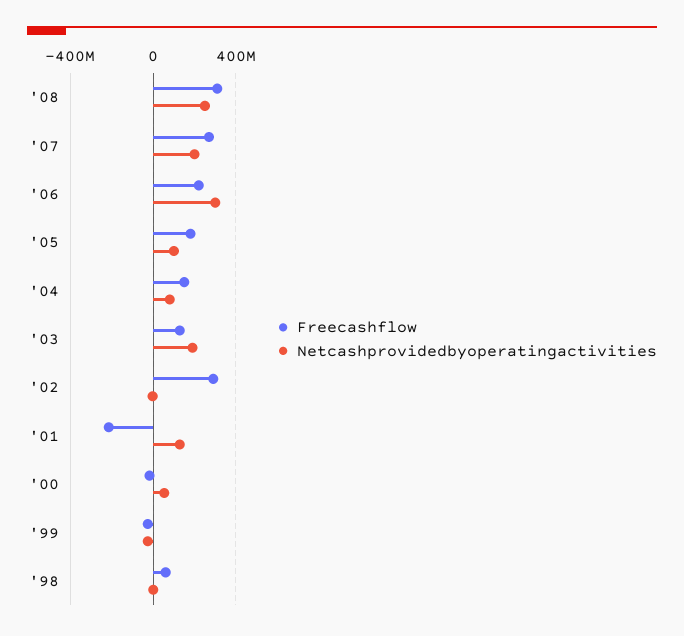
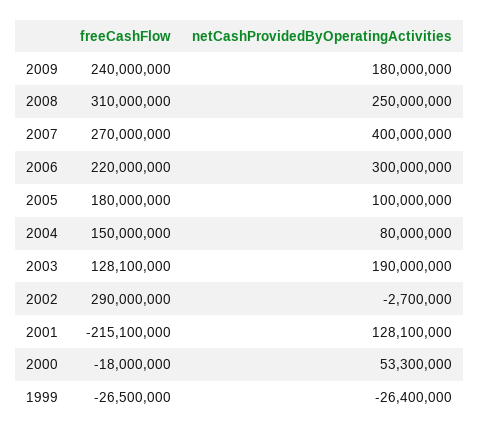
Netcashprovidedbyoperatingactivities, '07: 200000000 -> 400000000
Freecashflow, '98: 50000000 -> none
Netcashprovidedbyoperatingactivities, '98: 0 -> none
Freecashflow, 2009: none -> 240000000
Netcashprovidedbyoperatingactivities, 2009: none -> 180000000

